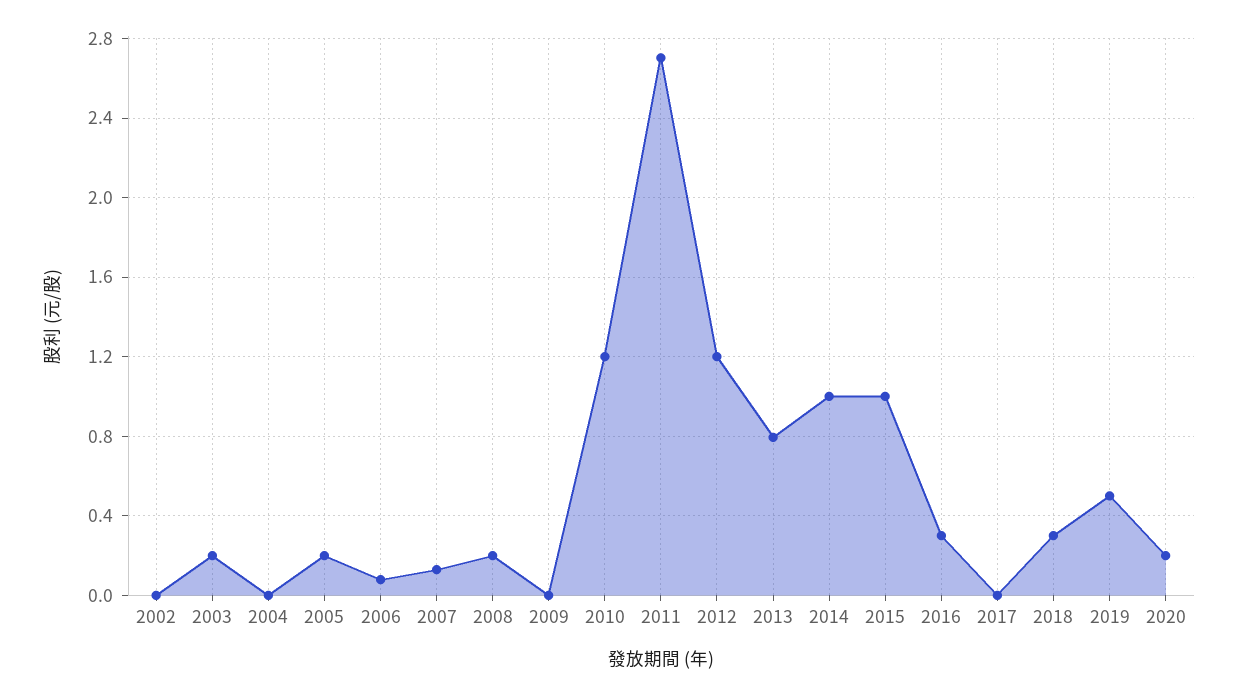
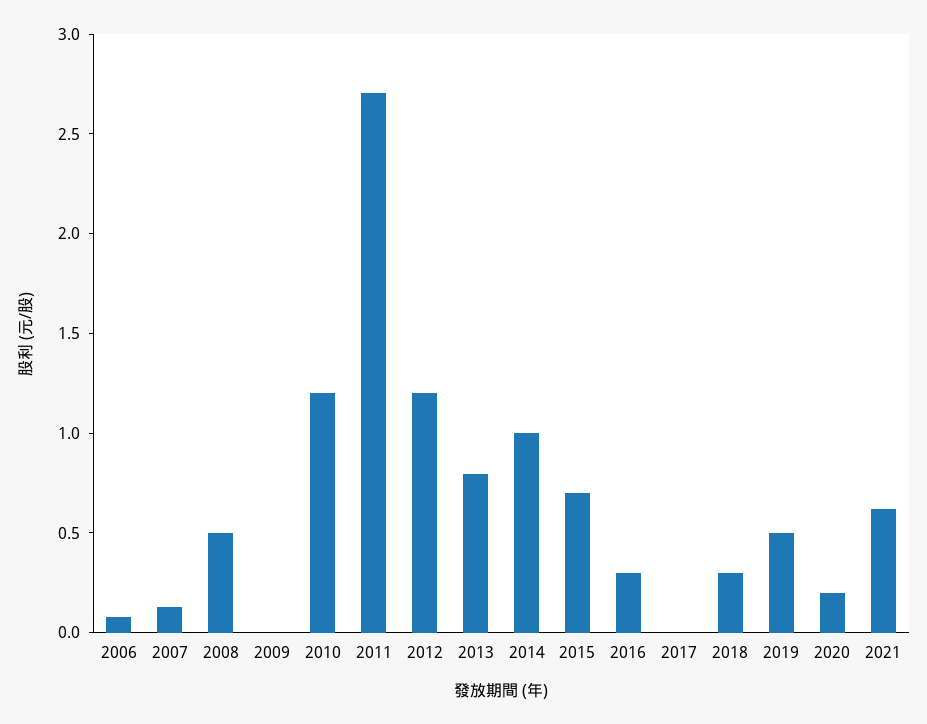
2002: 0 -> none
2003: 0.2 -> none
2004: 0 -> none
2005: 0.2 -> none
2008: 0.2 -> 0.5
2015: 1 -> 0.7
2021: none -> 0.6

